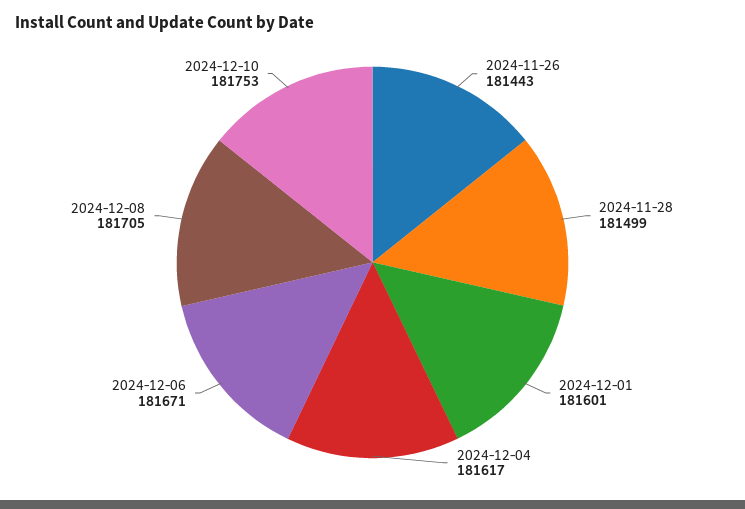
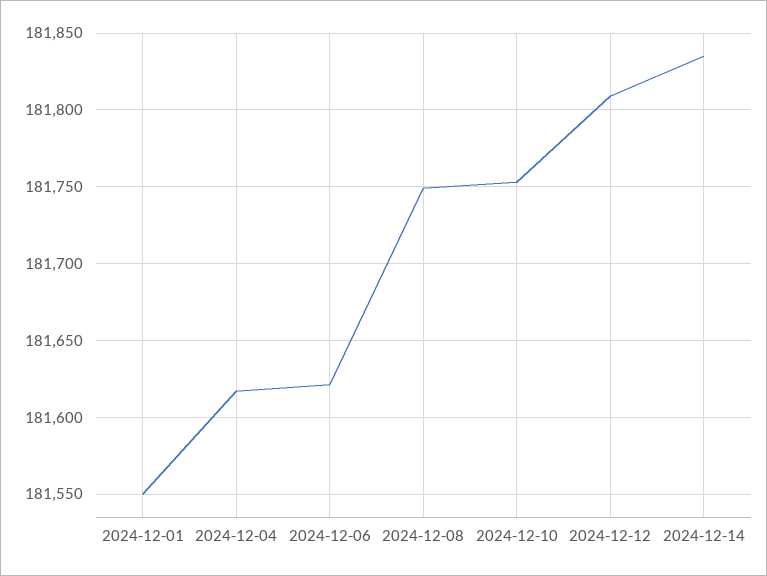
2024-11-26: 181443 -> none
2024-11-28: 181499 -> none
2024-12-01: 181601 -> 181550
2024-12-06: 181671 -> 181620
2024-12-08: 181705 -> 181750
2024-12-12: none -> 181810
2024-12-14: none -> 181835

